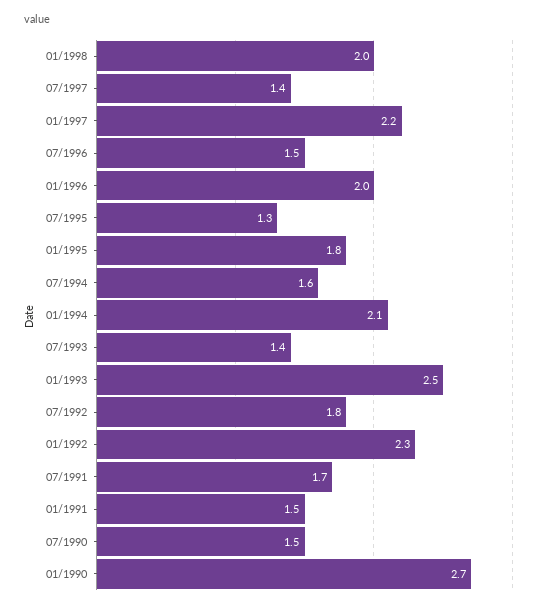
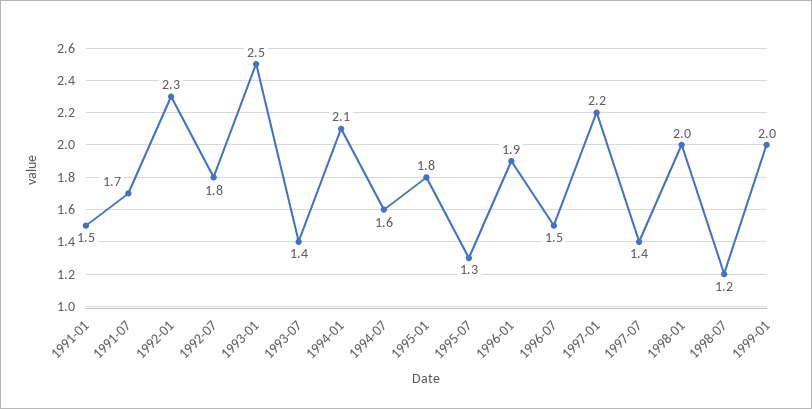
01/1996: 2 -> 1.9
07/1990: 1.5 -> none
01/1990: 2.7 -> none
1998-07: none -> 1.2
1999-01: none -> 2

